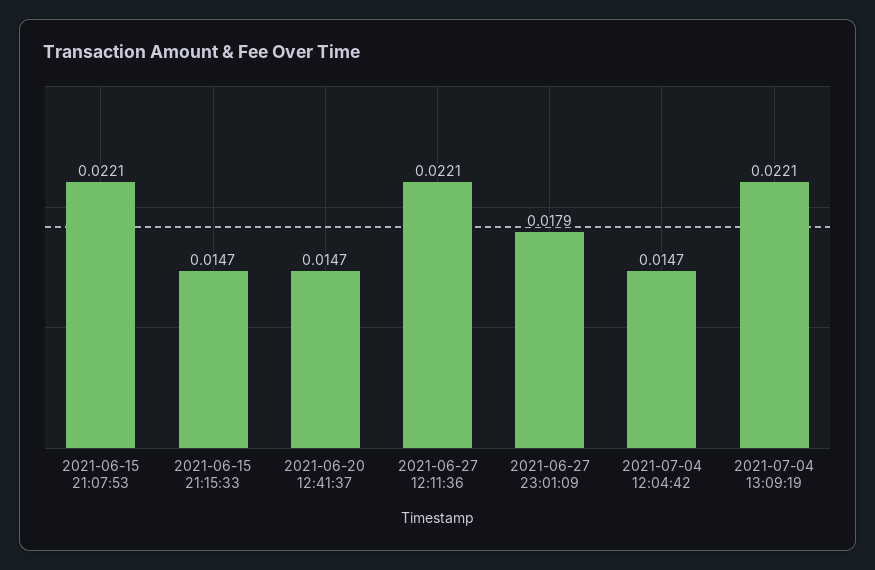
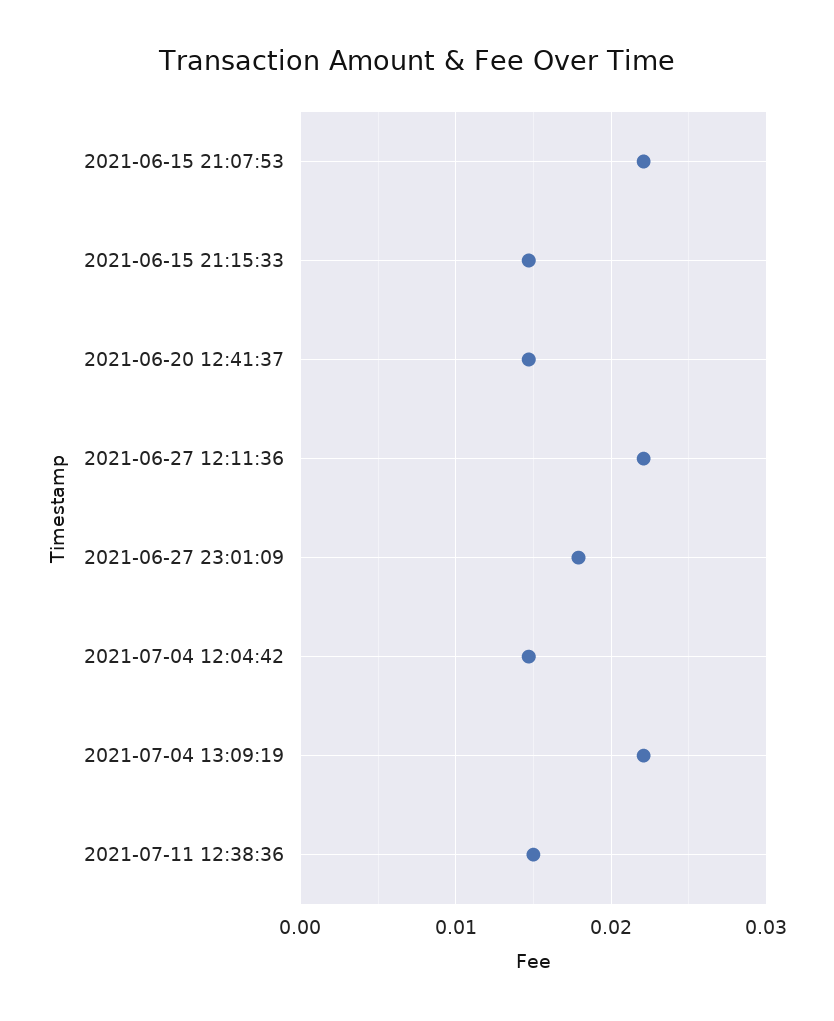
2021-07-11 12:38:36: none -> 0.015

